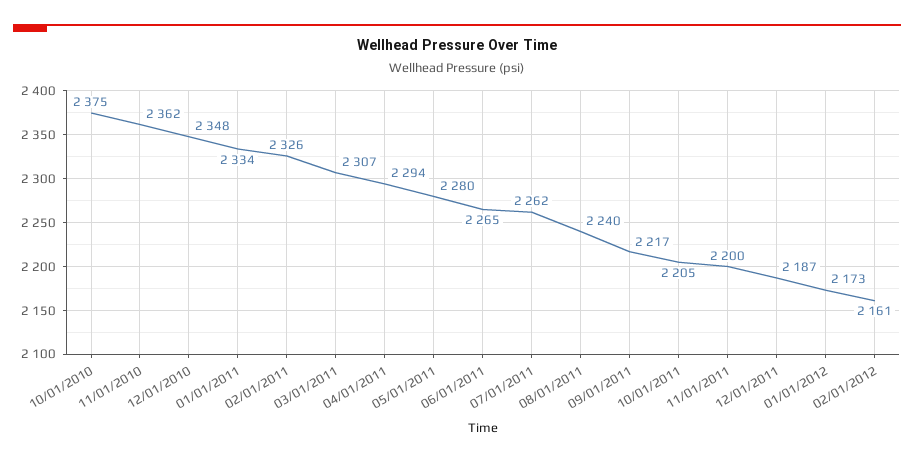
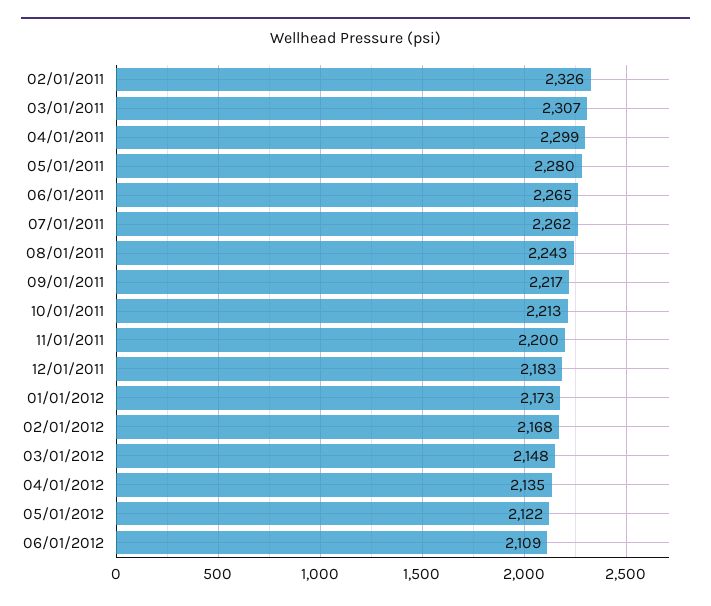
10/01/2010: 2375 -> none
11/01/2010: 2362 -> none
12/01/2010: 2348 -> none
01/01/2011: 2334 -> none
04/01/2011: 2294 -> 2299
08/01/2011: 2240 -> 2243
10/01/2011: 2205 -> 2213
12/01/2011: 2187 -> 2183
02/01/2012: 2161 -> 2168
03/01/2012: none -> 2148
04/01/2012: none -> 2135
05/01/2012: none -> 2122
06/01/2012: none -> 2109

